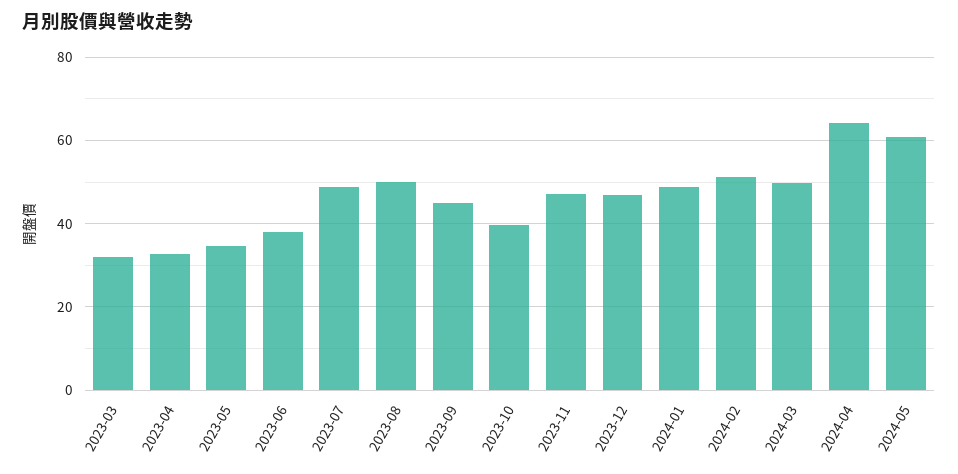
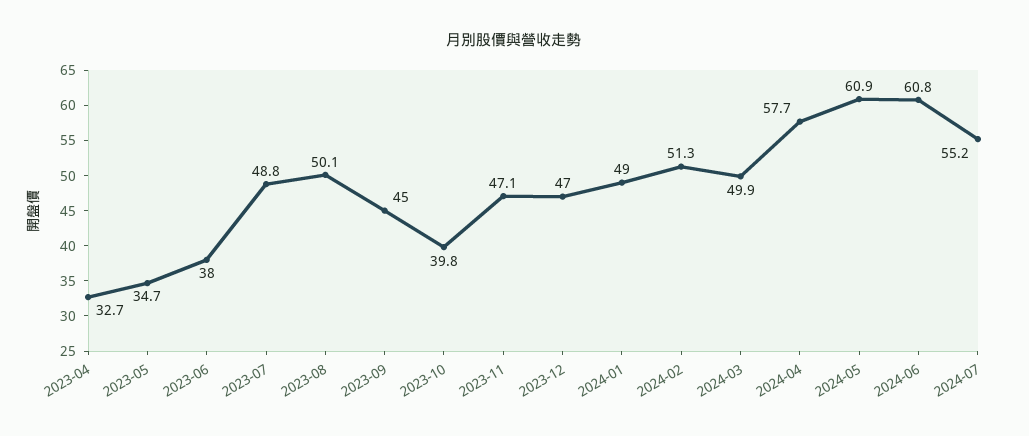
2023-03: 32 -> none
2024-04: 64 -> 57.7
2024-06: none -> 60.8
2024-07: none -> 55.2

